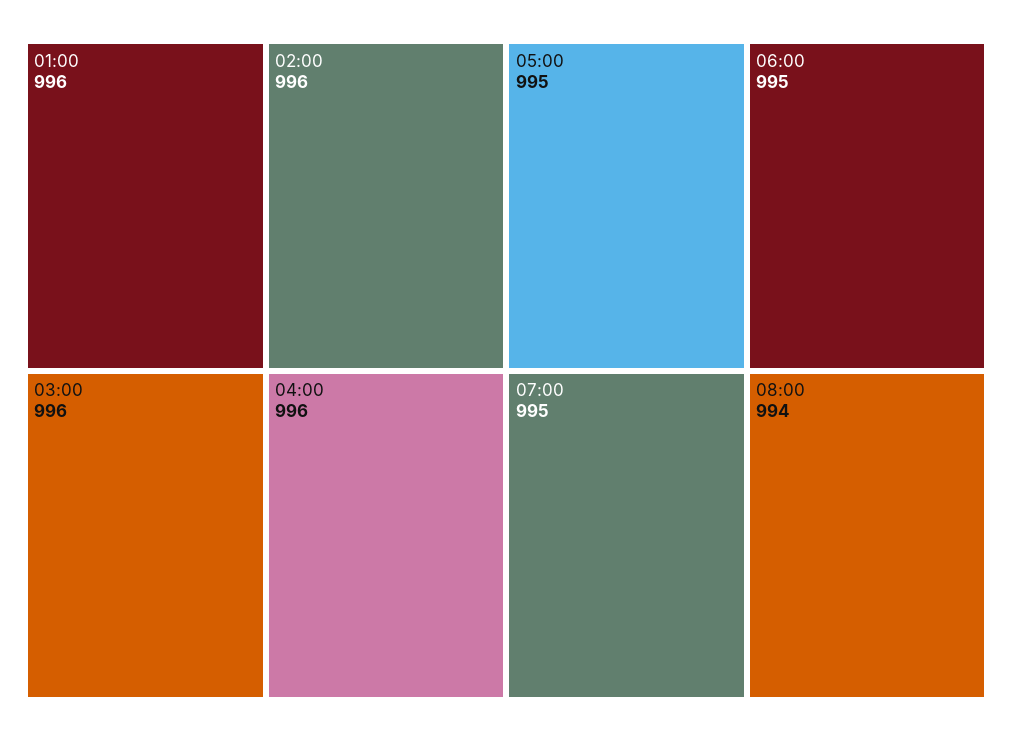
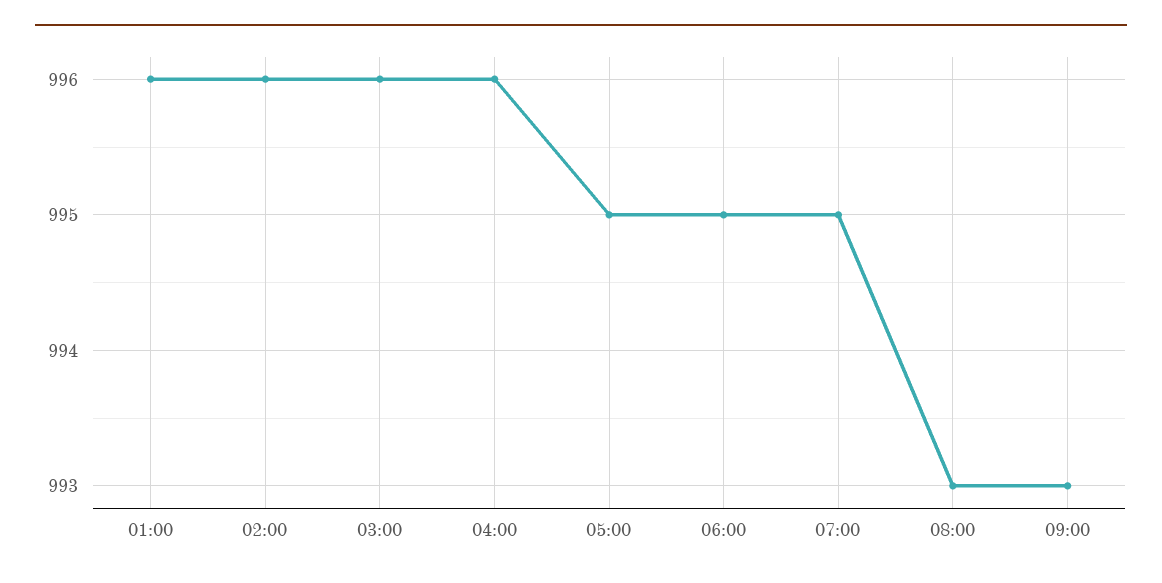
08:00: 994 -> 993
09:00: none -> 993

